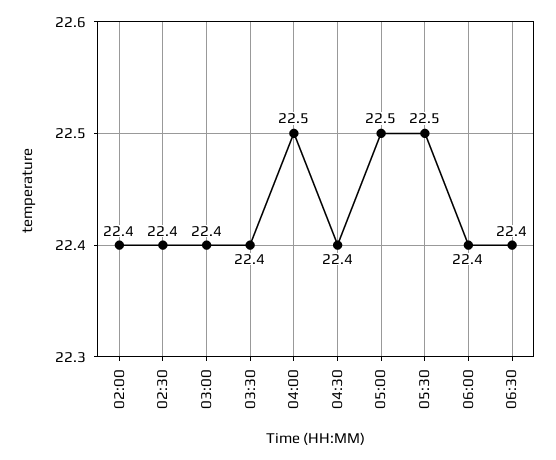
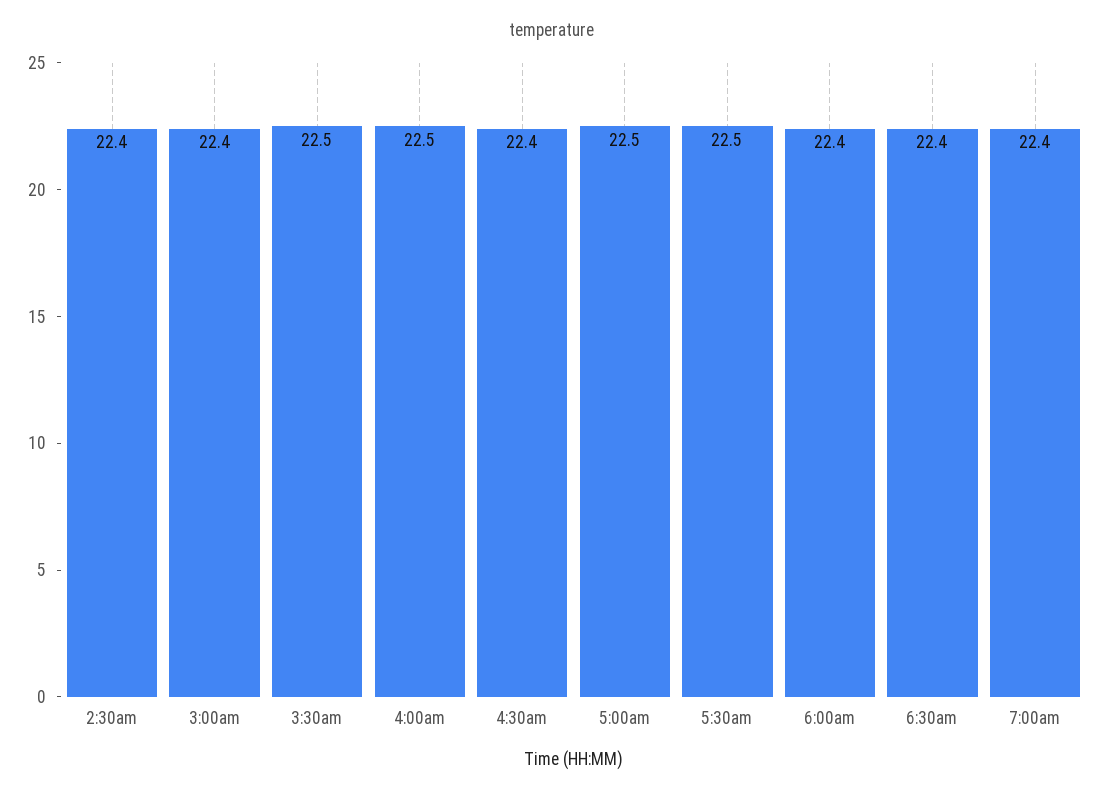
02:00: 22.4 -> none
03:30: 22.4 -> 22.5
7:00am: none -> 22.4

